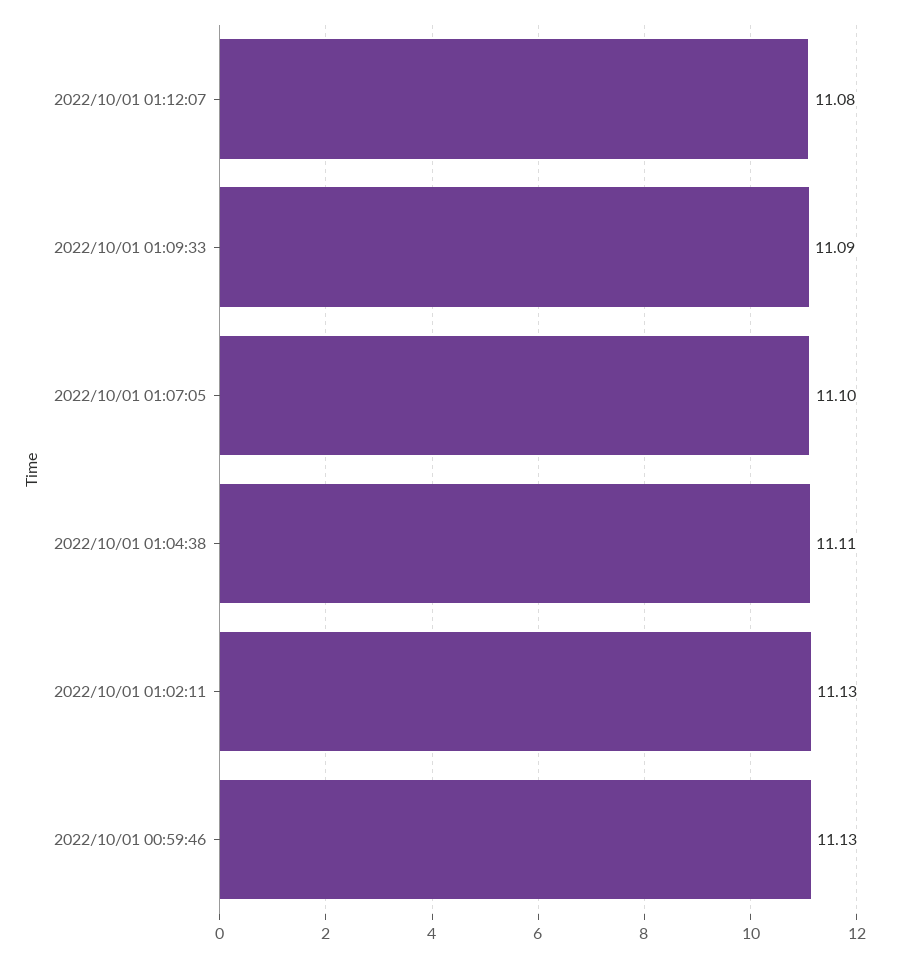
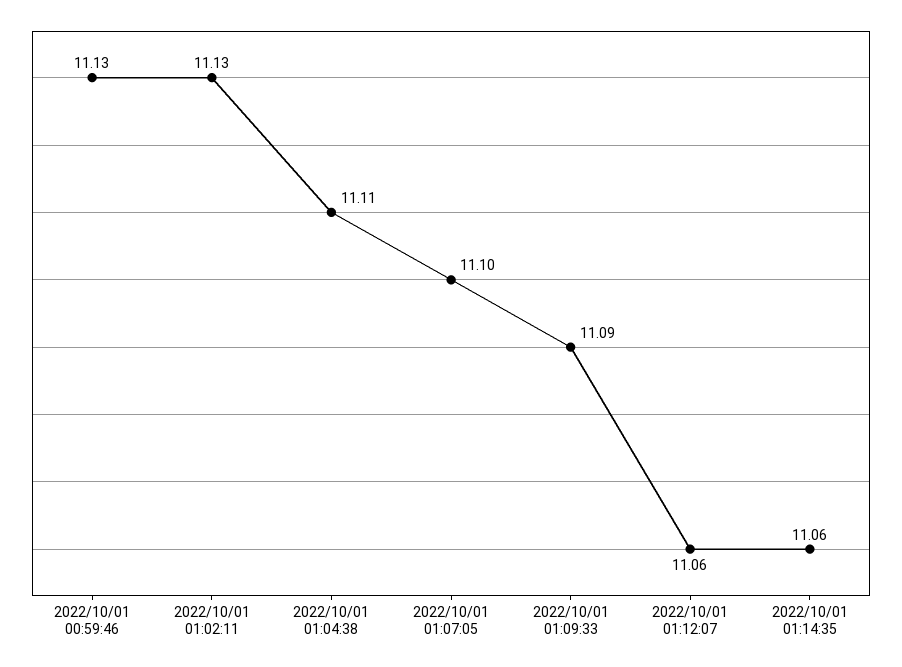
2022/10/01 01:12:07: 11.08 -> 11.06
2022/10/01 01:14:35: none -> 11.06

